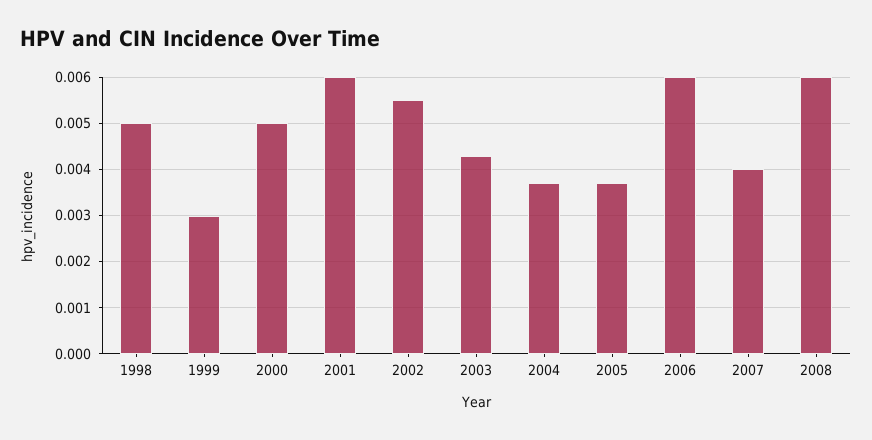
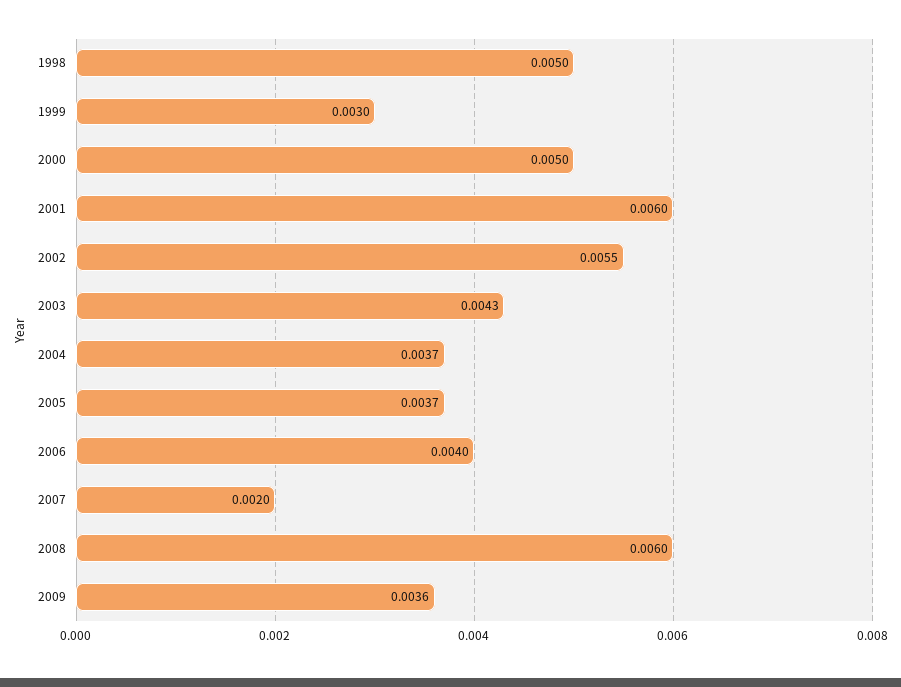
2006: 0.006 -> 0.004
2007: 0.004 -> 0.002
2009: none -> 0.0036

